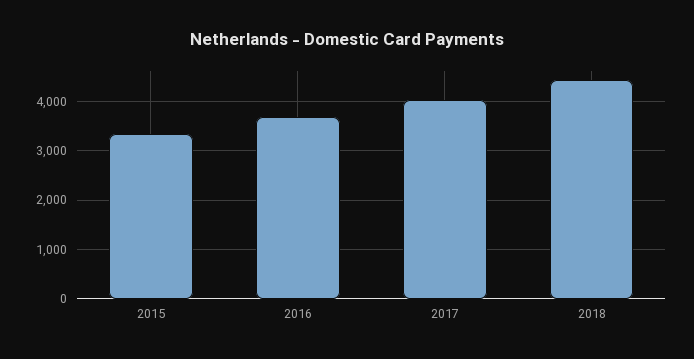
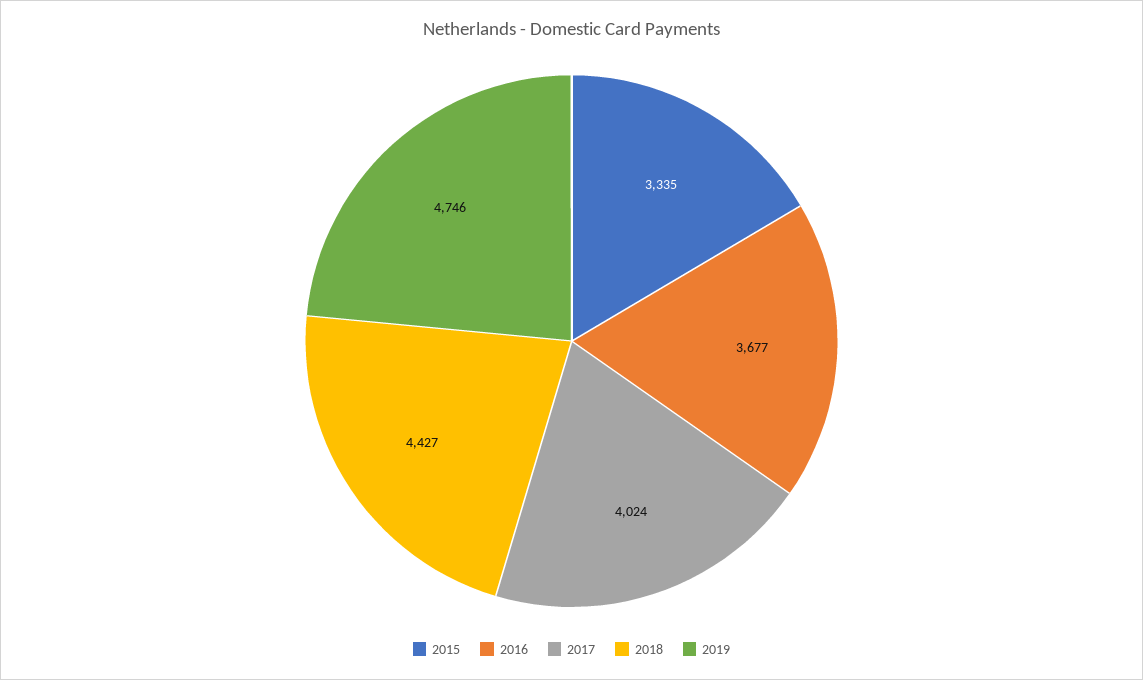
2019: none -> 4746

